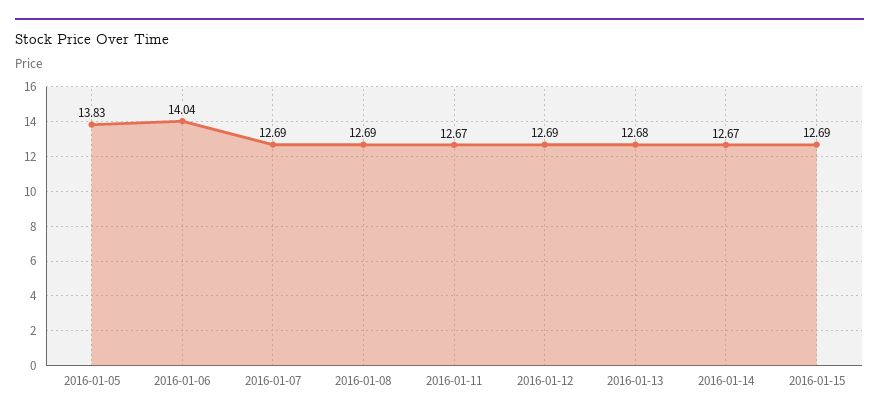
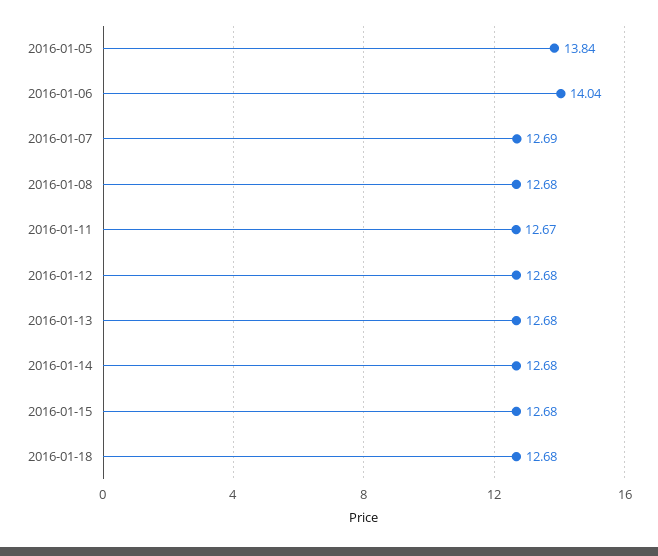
2016-01-05: 13.83 -> 13.84
2016-01-08: 12.69 -> 12.68
2016-01-12: 12.69 -> 12.68
2016-01-14: 12.67 -> 12.68
2016-01-15: 12.69 -> 12.68
2016-01-18: none -> 12.68

